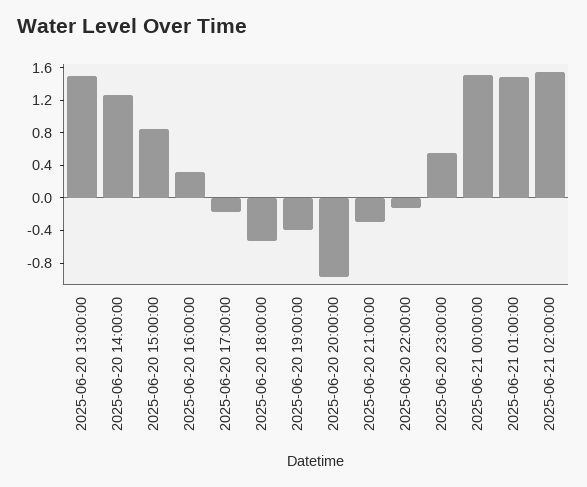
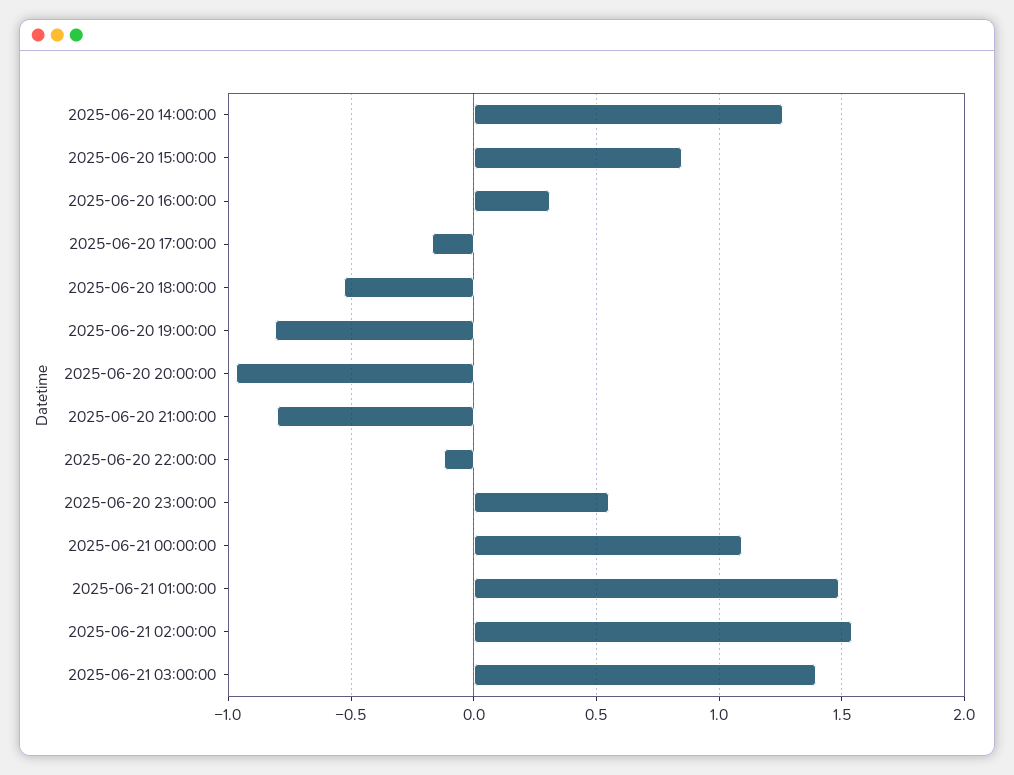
2025-06-20 13:00:00: 1.5 -> none
2025-06-20 19:00:00: -0.4 -> -0.8
2025-06-20 21:00:00: -0.3 -> -0.8
2025-06-21 00:00:00: 1.5 -> 1.1
2025-06-21 03:00:00: none -> 1.4

